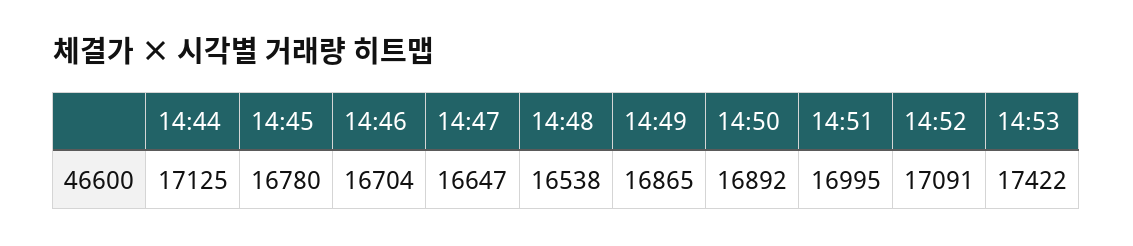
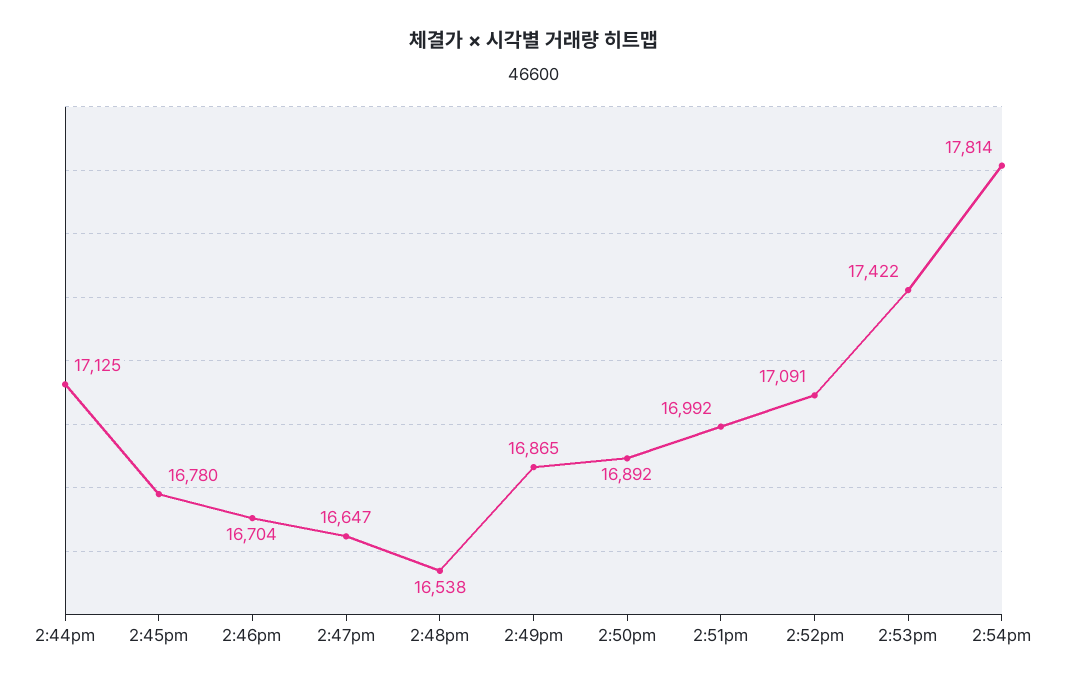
14:51: 16995 -> 16992
2:54pm: none -> 17814

